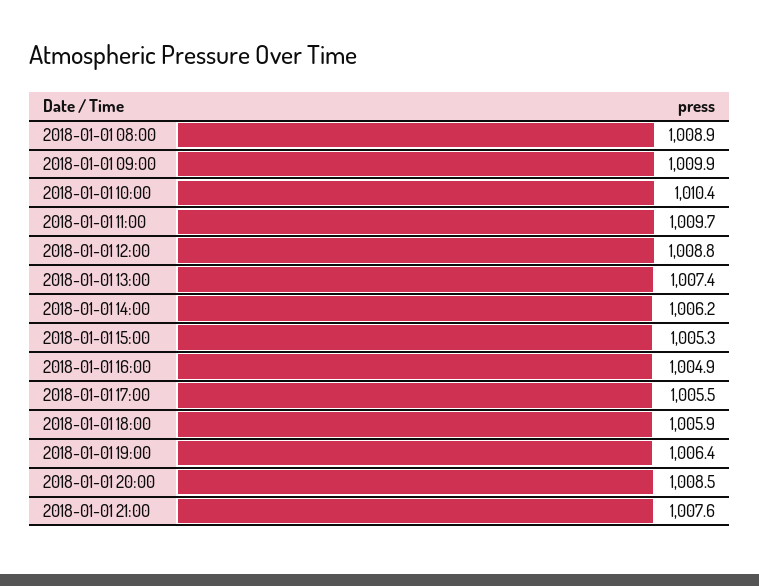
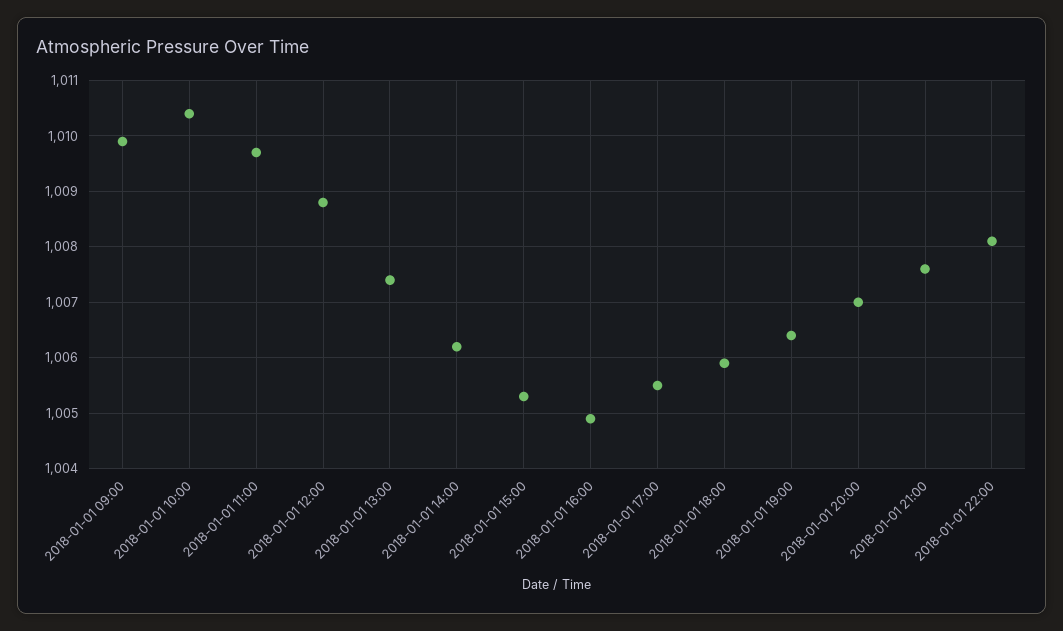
2018-01-01 08:00: 1008.9 -> none
2018-01-01 20:00: 1008.5 -> 1007
2018-01-01 22:00: none -> 1008

